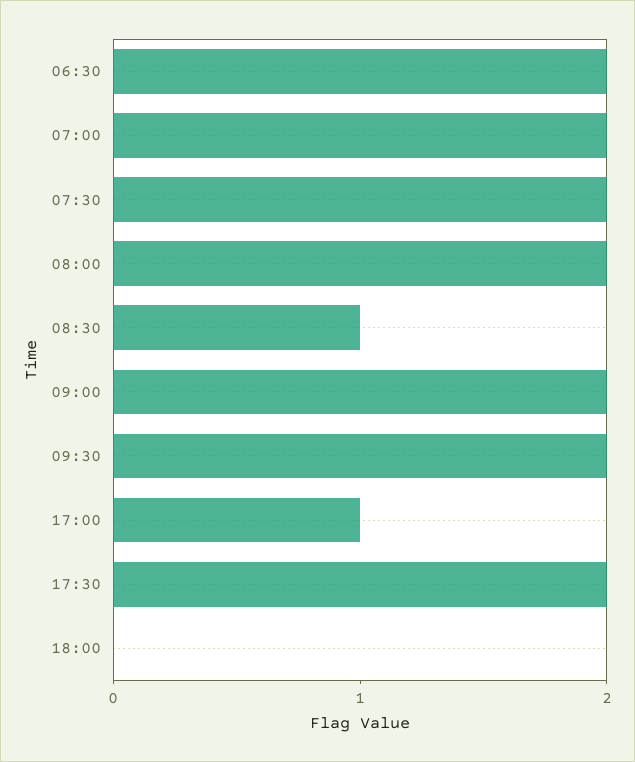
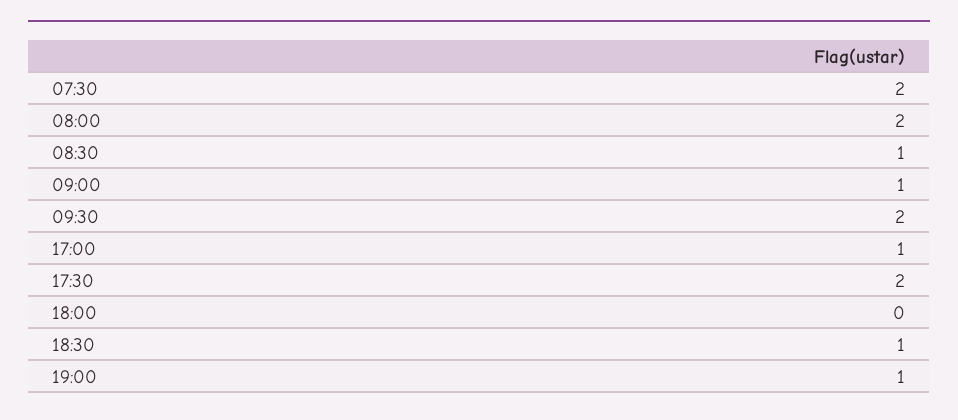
06:30: 2 -> none
07:00: 2 -> none
09:00: 2 -> 1
18:30: none -> 1
19:00: none -> 1

